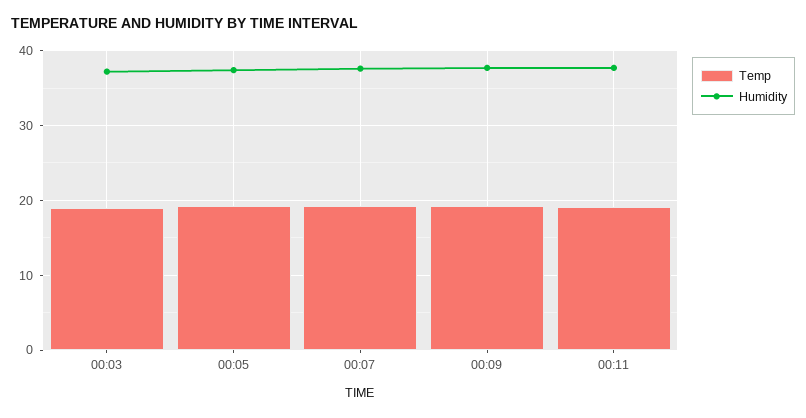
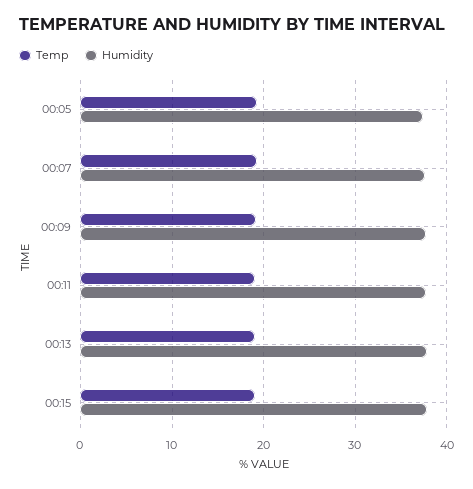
Temp, 00:03: 19 -> none
Humidity, 00:03: 37 -> none
Temp, 00:13: none -> 19
Humidity, 00:13: none -> 38
Temp, 00:15: none -> 19
Humidity, 00:15: none -> 38

